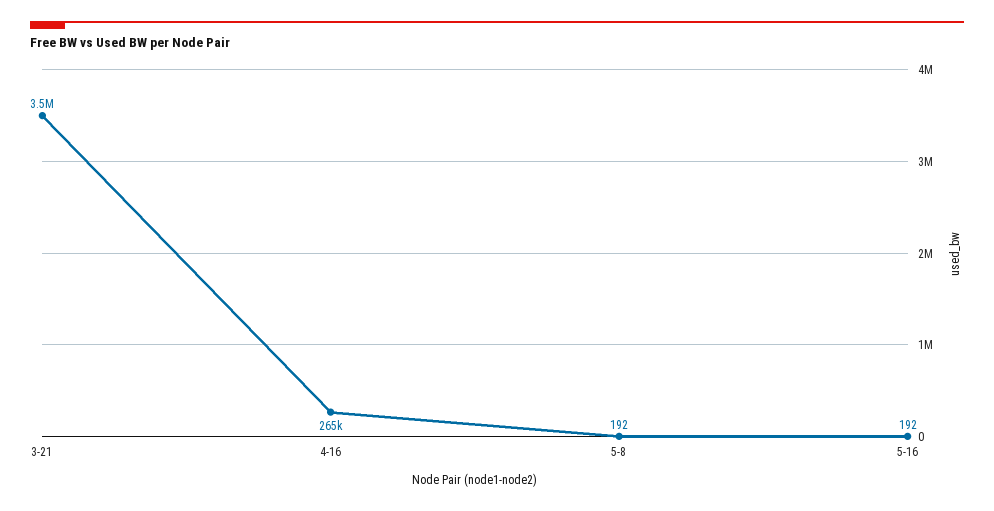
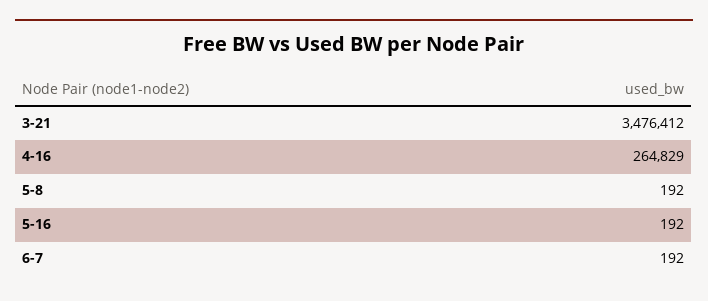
6-7: none -> 192

